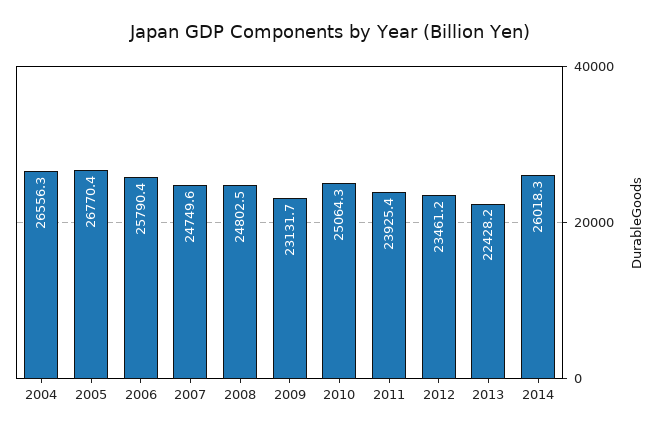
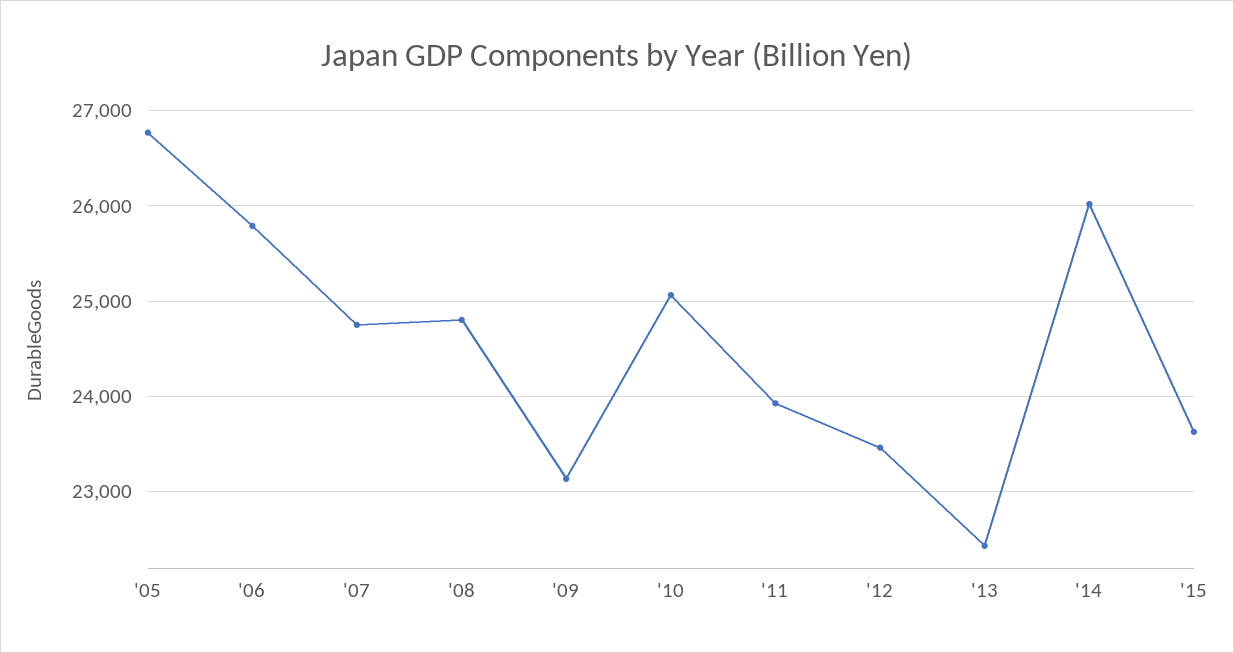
2004: 26556.3 -> none
'15: none -> 23600

